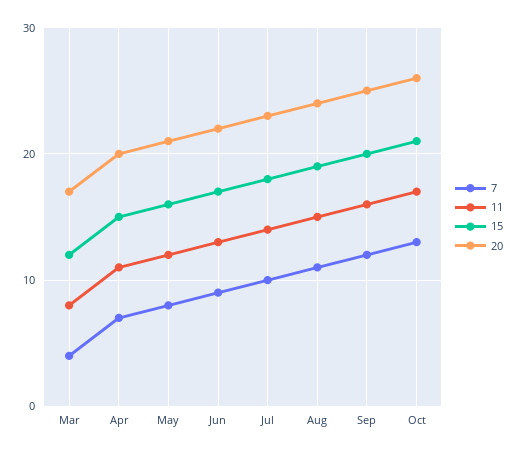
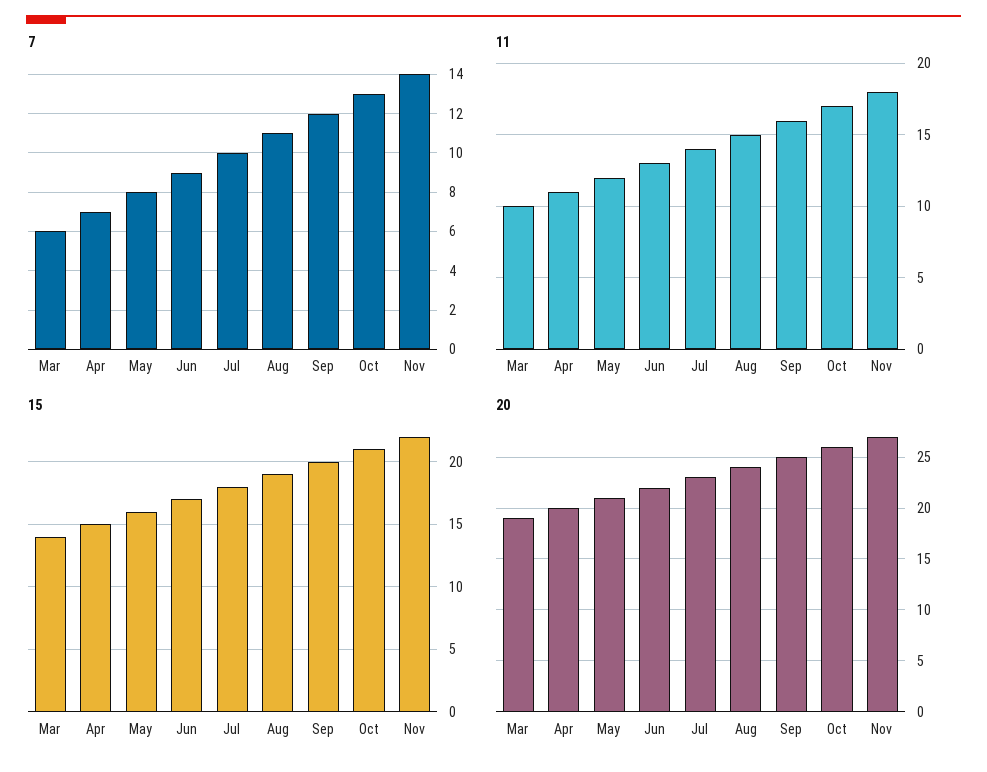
7, Mar: 4 -> 6
11, Mar: 8 -> 10
15, Mar: 12 -> 14
20, Mar: 17 -> 19
7, Nov: none -> 14
11, Nov: none -> 18
15, Nov: none -> 22
20, Nov: none -> 27

